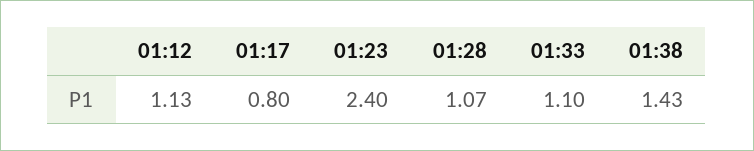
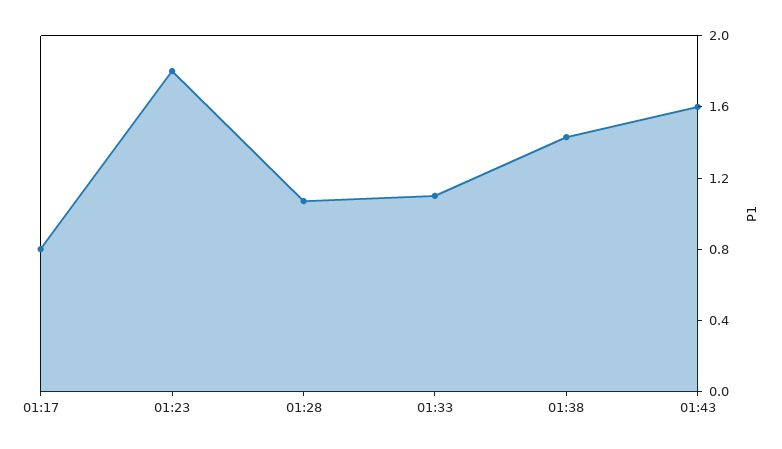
01:12: 1.13 -> none
01:23: 2.4 -> 1.8
01:43: none -> 1.6

